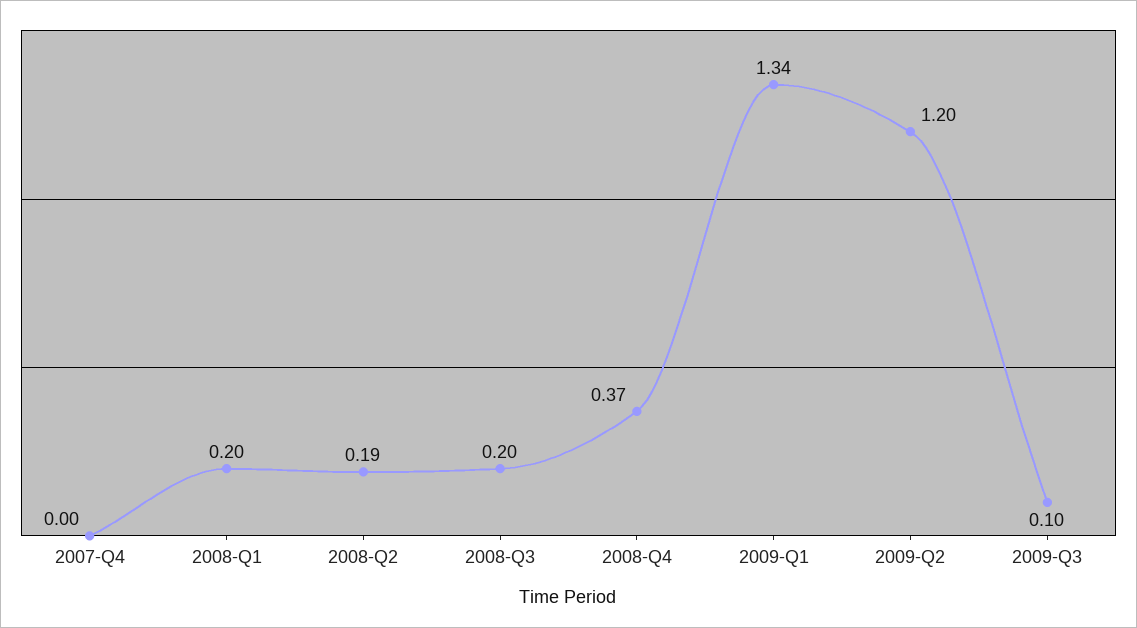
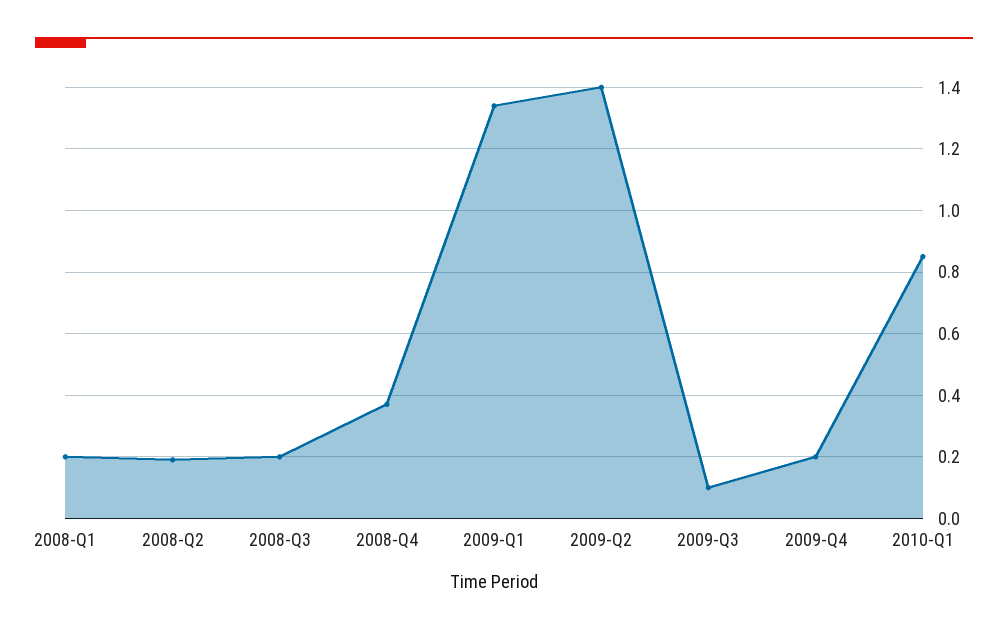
2007-Q4: 0 -> none
2009-Q2: 1.2 -> 1.4
2009-Q4: none -> 0.2
2010-Q1: none -> 0.85

